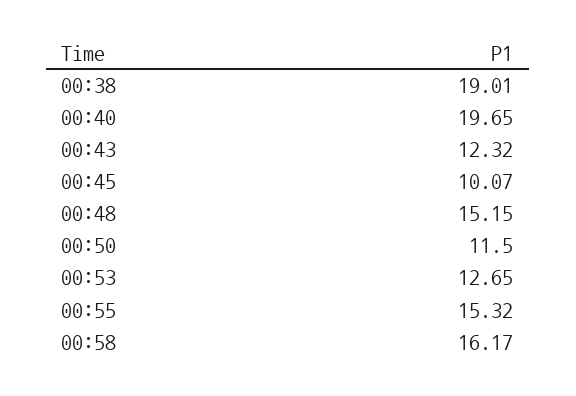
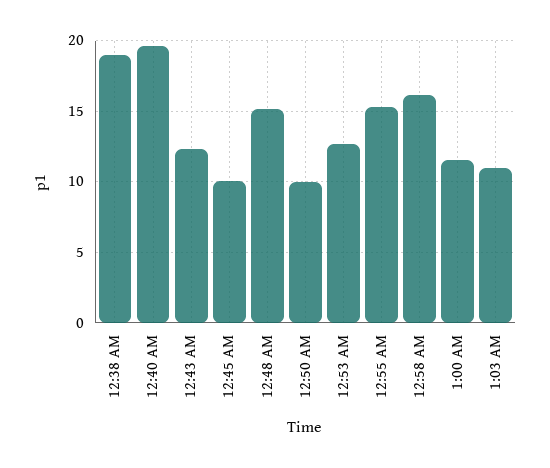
00:50: 11.5 -> 10
1:00 AM: none -> 11.5
1:03 AM: none -> 11

